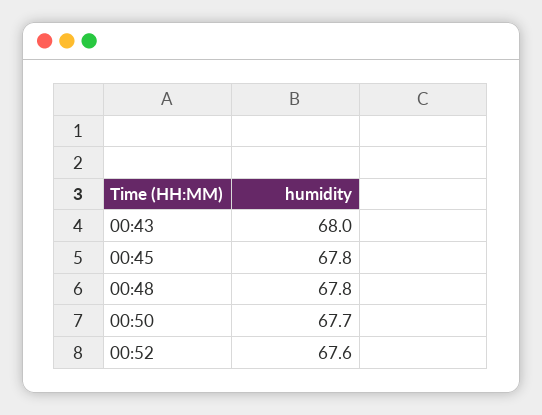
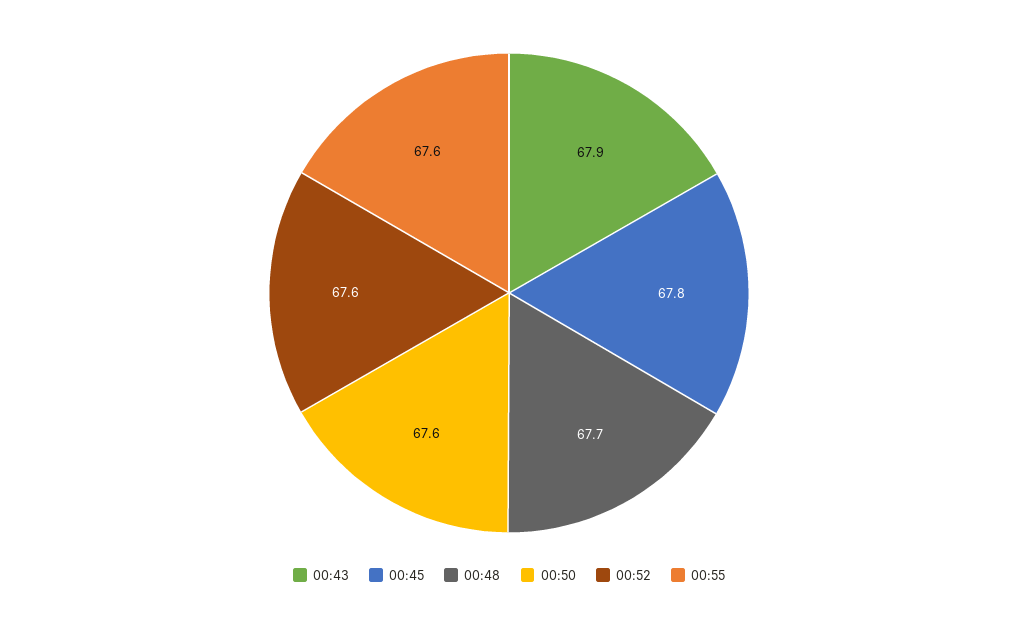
00:43: 68 -> 67.9
00:48: 67.8 -> 67.7
00:50: 67.7 -> 67.6
00:55: none -> 67.6

